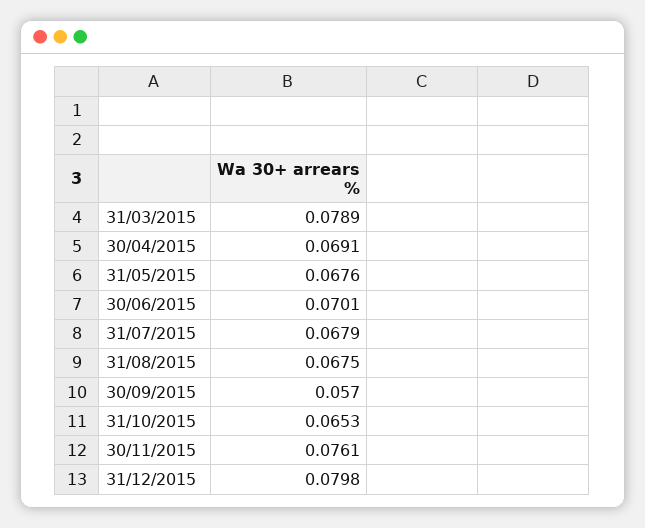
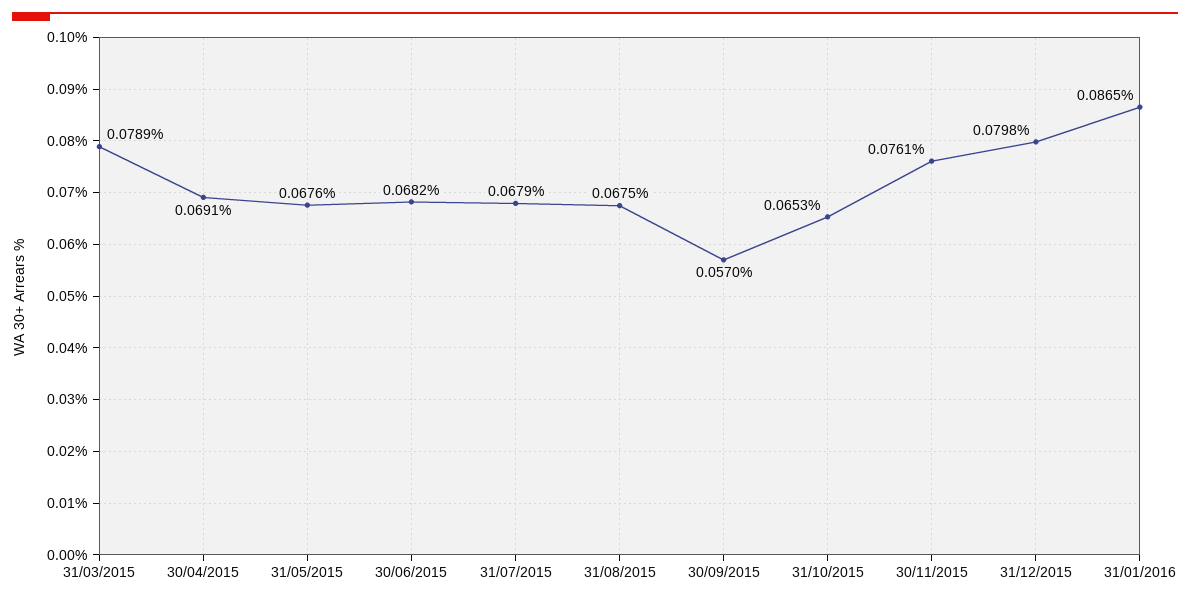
30/06/2015: 0.0701 -> 0.0682
31/01/2016: none -> 0.0865

